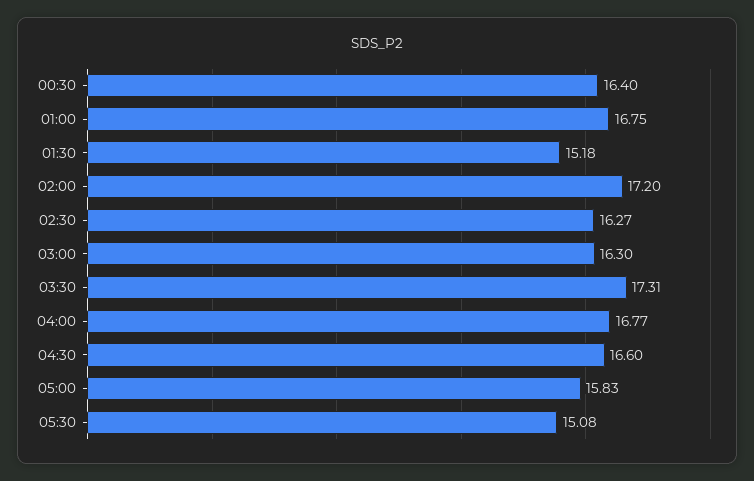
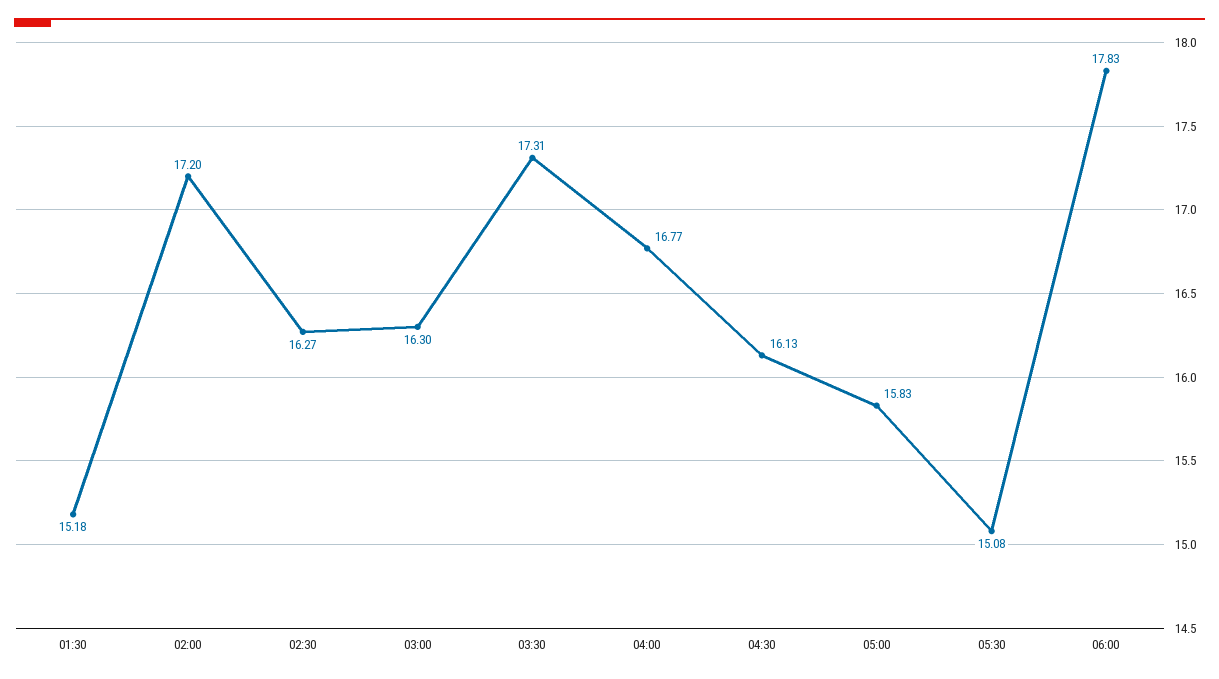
00:30: 16.4 -> none
01:00: 16.75 -> none
04:30: 16.6 -> 16.13
06:00: none -> 17.83

